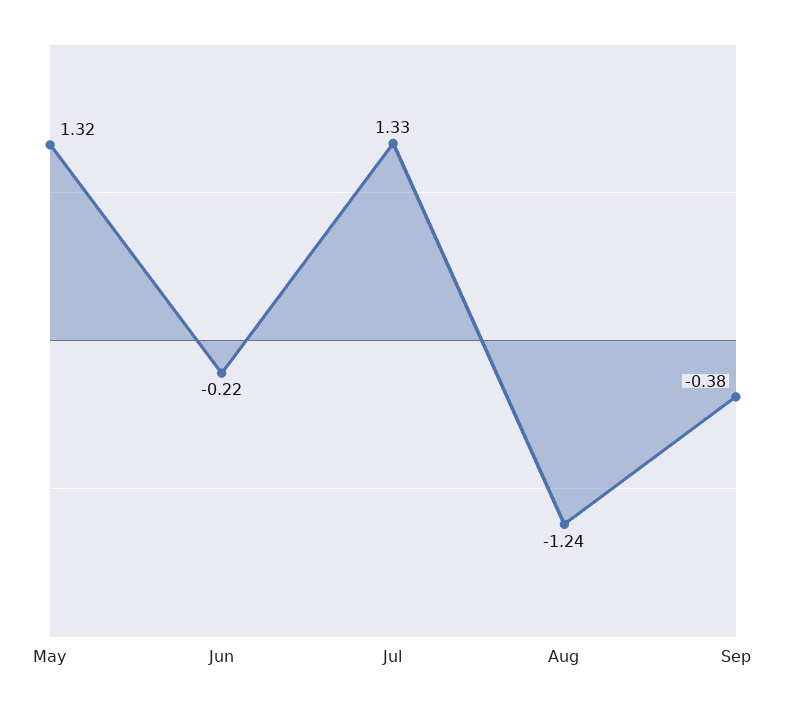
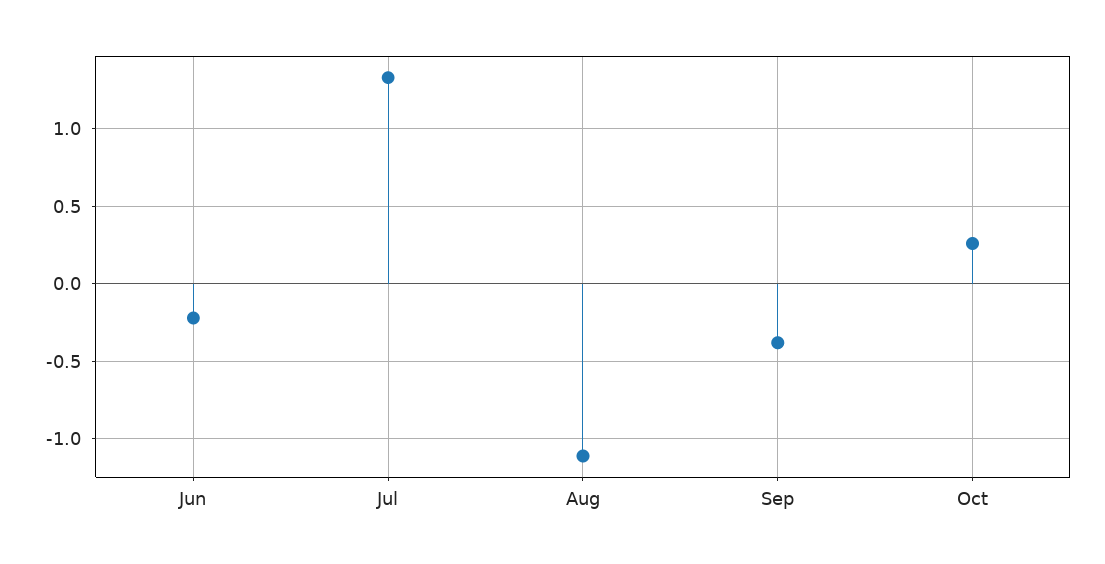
May: 1.32 -> none
Aug: -1.24 -> -1.1
Oct: none -> 0.25

